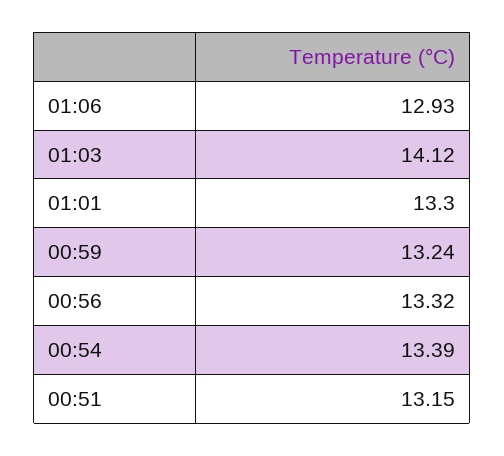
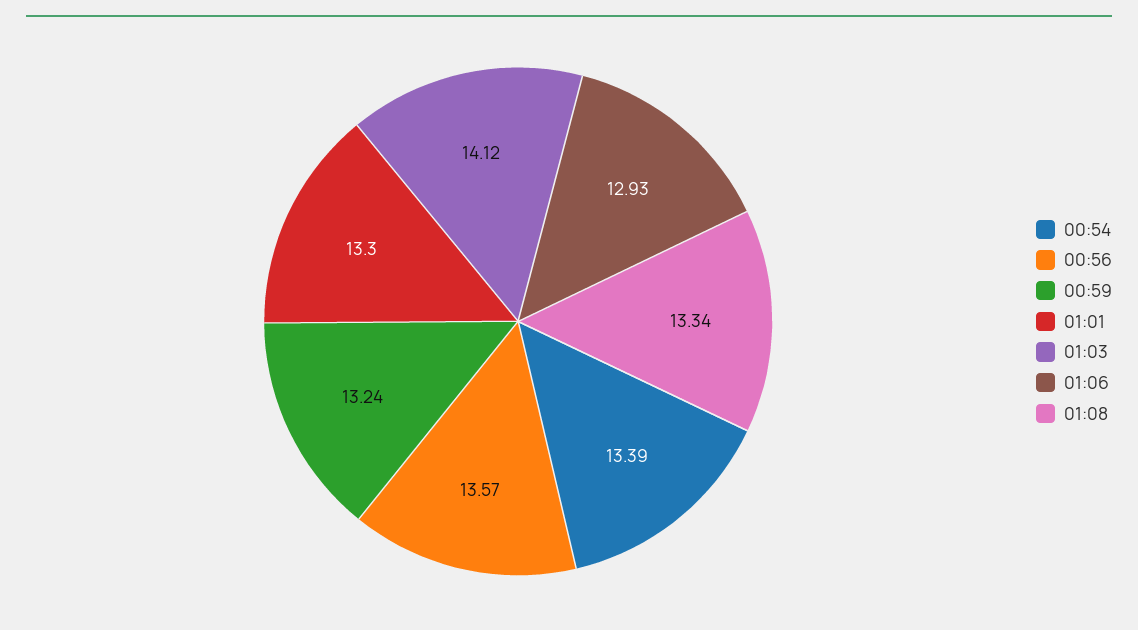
00:56: 13.32 -> 13.57
00:51: 13.15 -> none
01:08: none -> 13.34

